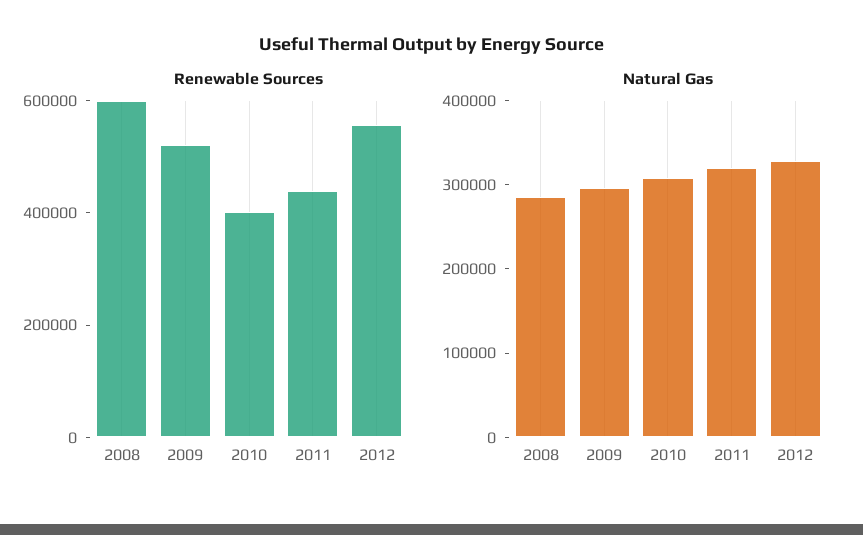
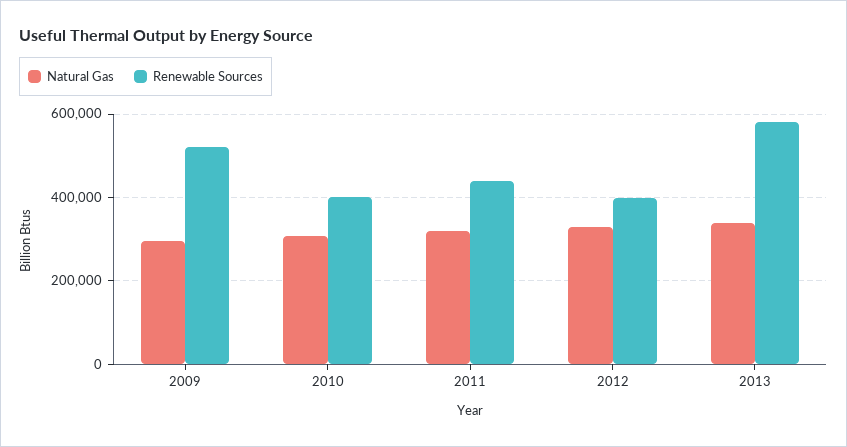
Renewable Sources, 2008: 600000 -> none
Renewable Sources, 2012: 550000 -> 400000
Natural Gas, 2008: 280000 -> none
Natural Gas, 2013: none -> 340000
Renewable Sources, 2013: none -> 580000

